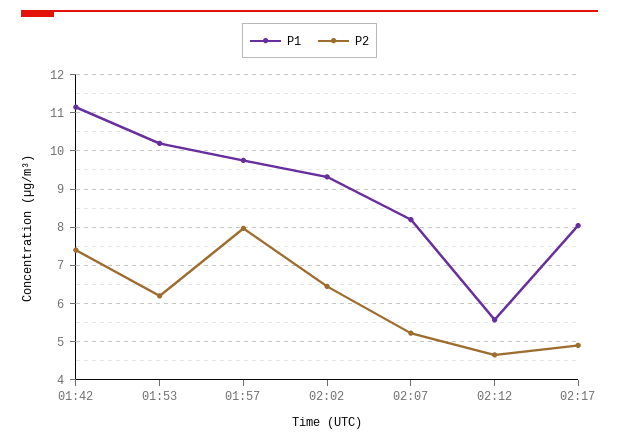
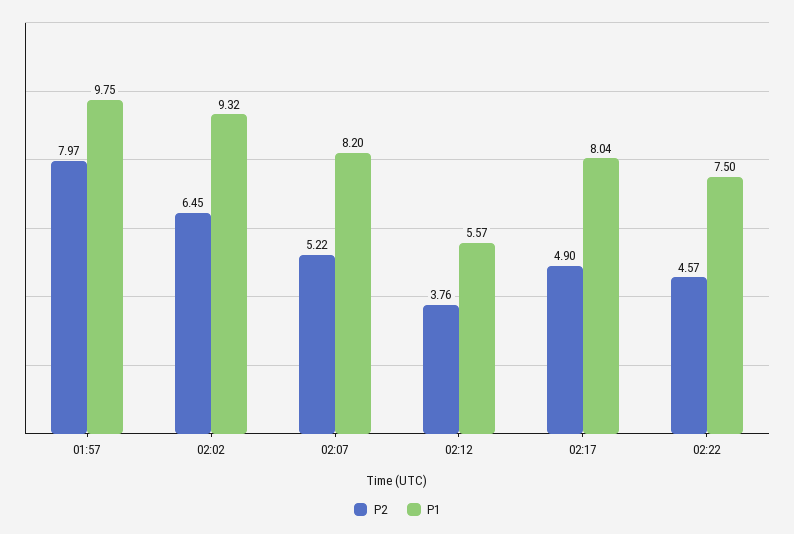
P1, 01:42: 11.2 -> none
P2, 01:42: 7.4 -> none
P1, 01:53: 10.2 -> none
P2, 01:53: 6.2 -> none
P2, 02:12: 4.6 -> 3.76
P2, 02:22: none -> 4.57
P1, 02:22: none -> 7.5

